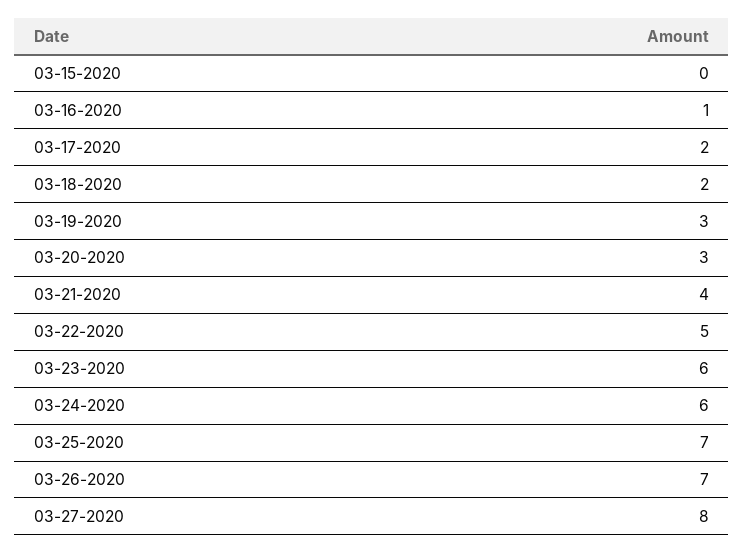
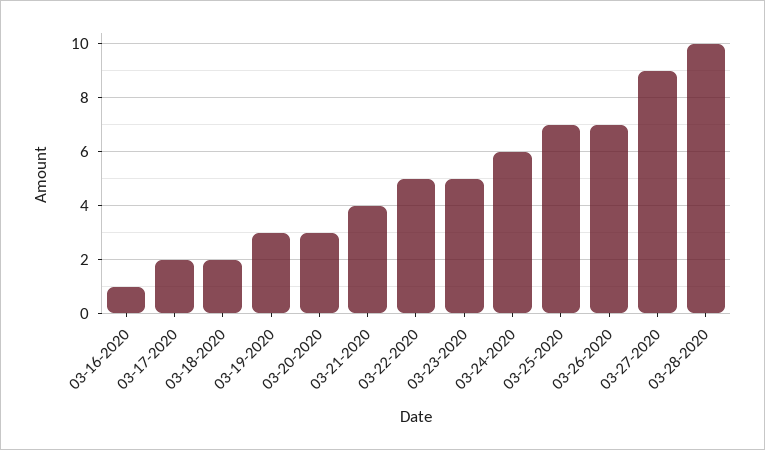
03-15-2020: 0 -> none
03-23-2020: 6 -> 5
03-27-2020: 8 -> 9
03-28-2020: none -> 10

